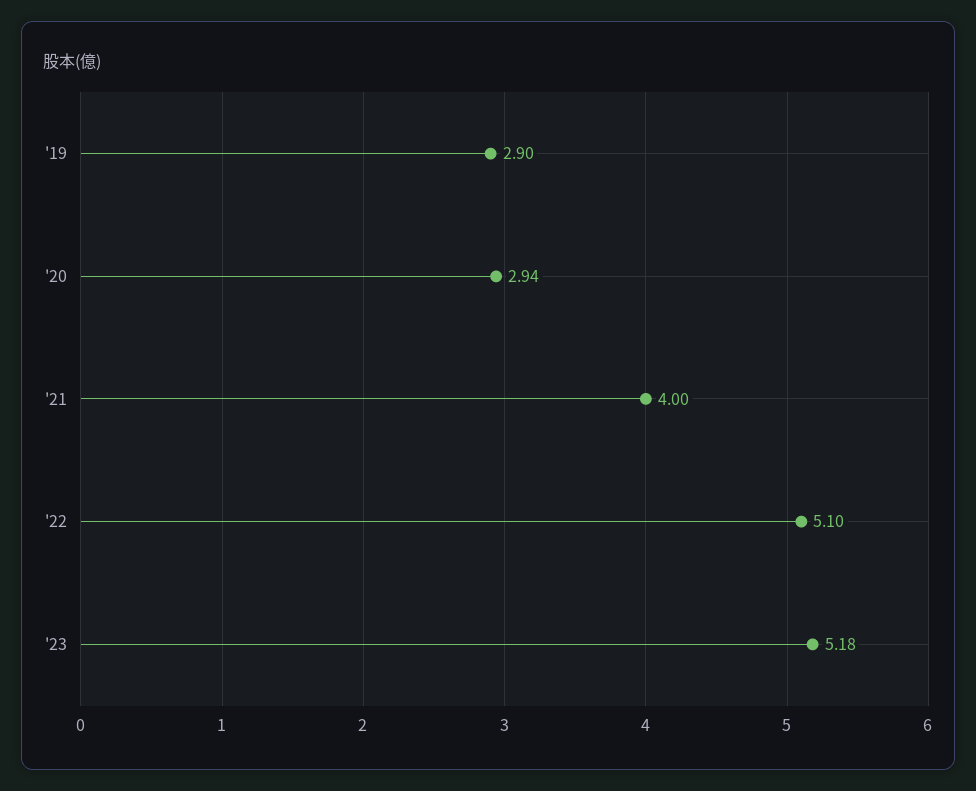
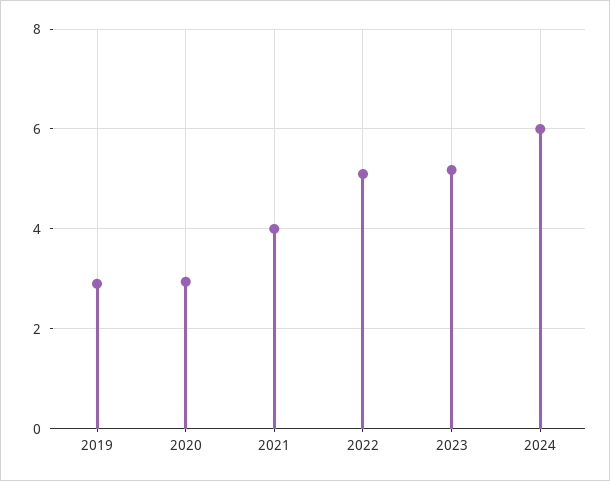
2024: none -> 6

